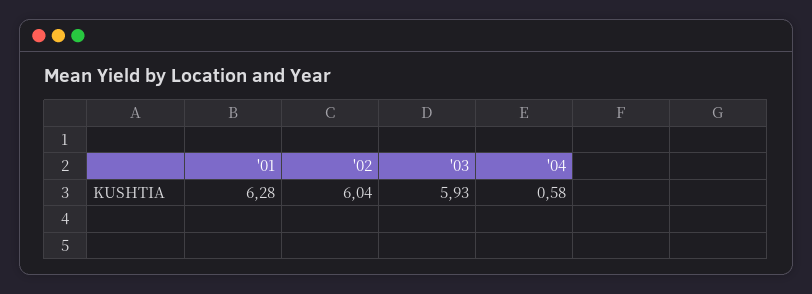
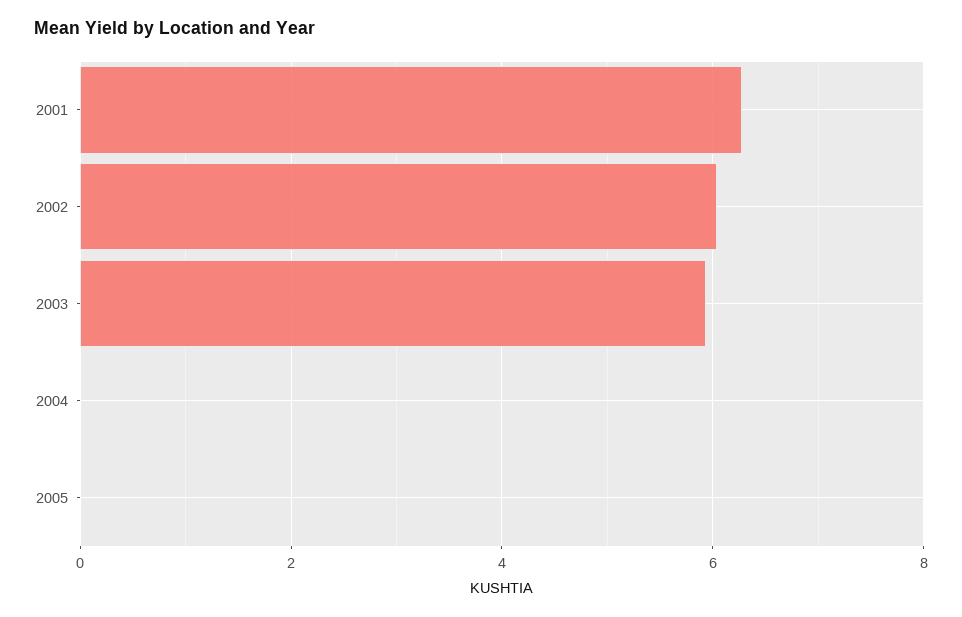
'04: 0.58 -> 0
2005: none -> 0

